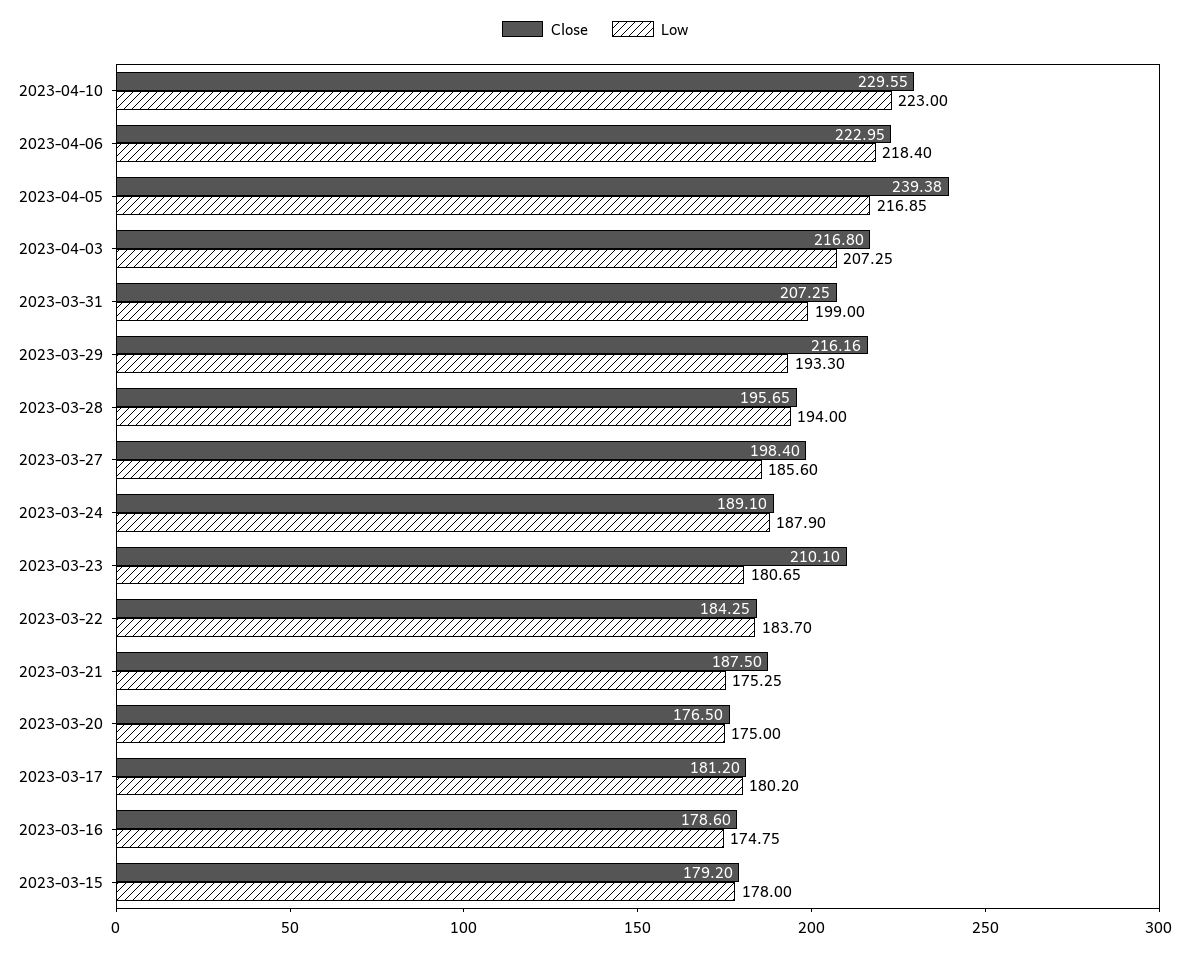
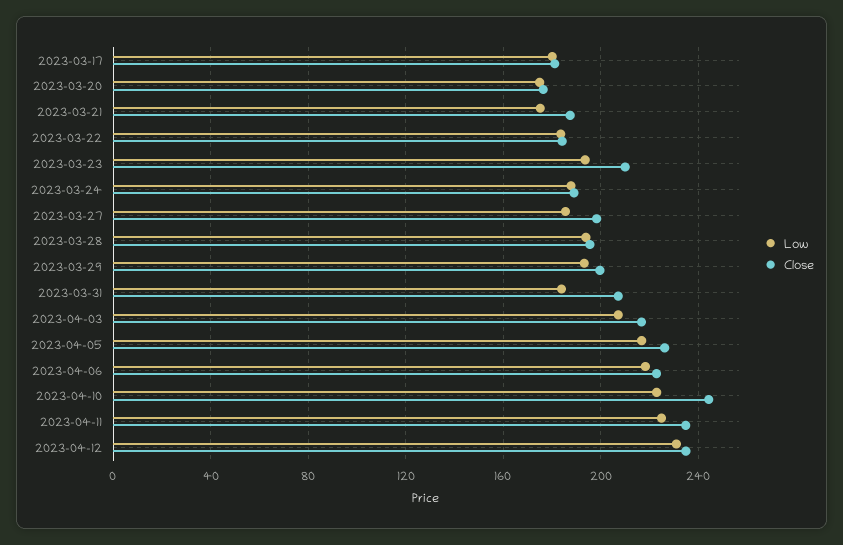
Close, 2023-04-10: 229.55 -> 245
Close, 2023-04-05: 239.38 -> 225
Low, 2023-03-31: 199 -> 185
Close, 2023-03-29: 216.16 -> 200
Low, 2023-03-23: 180.65 -> 195
Close, 2023-03-16: 178.6 -> none
Low, 2023-03-16: 174.75 -> none
Close, 2023-03-15: 179.2 -> none
Low, 2023-03-15: 178 -> none
Low, 2023-04-11: none -> 225
Close, 2023-04-11: none -> 235
Low, 2023-04-12: none -> 230
Close, 2023-04-12: none -> 235

